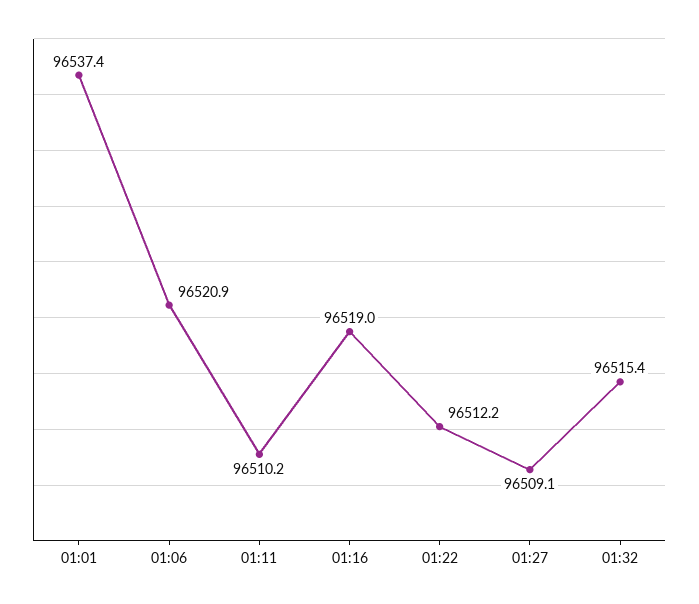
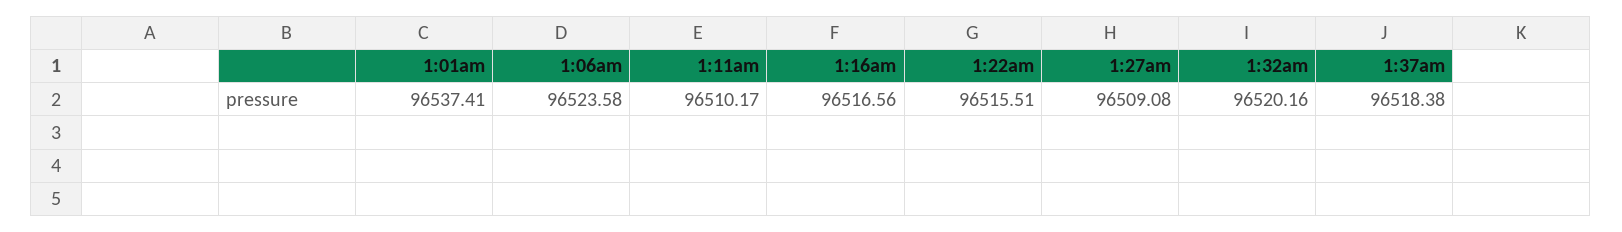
01:06: 96520.9 -> 96523.58
01:16: 96519 -> 96516.56
01:22: 96512.2 -> 96515.51
01:32: 96515.4 -> 96520.16
1:37am: none -> 96518.38

